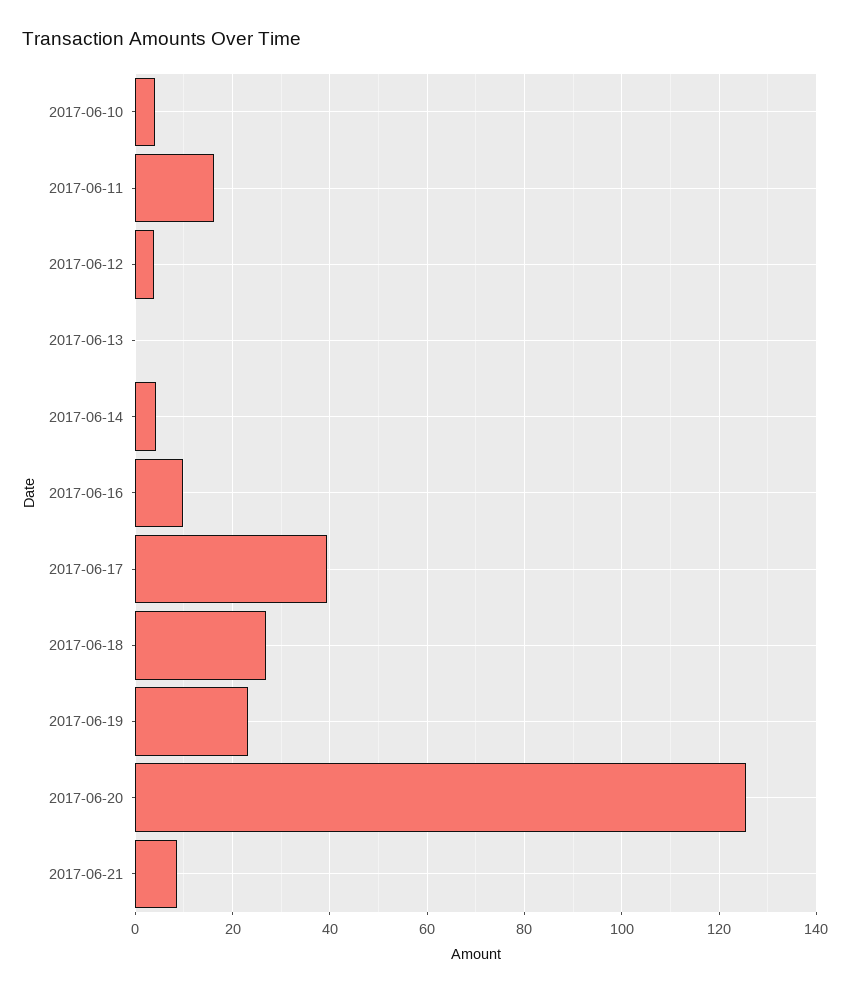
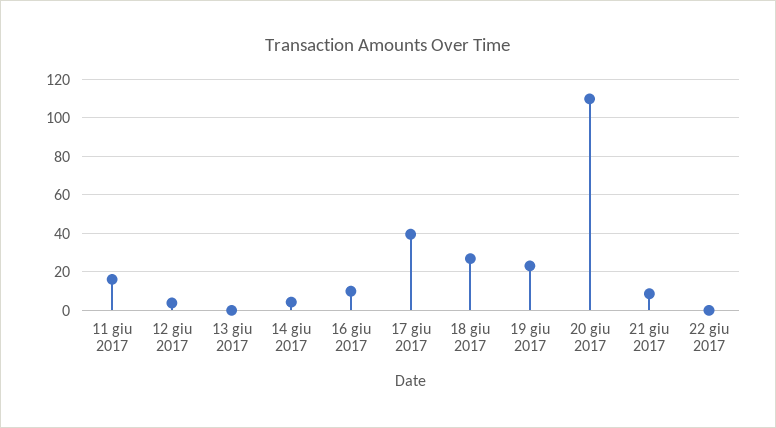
2017-06-10: 4 -> none
2017-06-20: 126 -> 110
22 giu 2017: none -> 0

